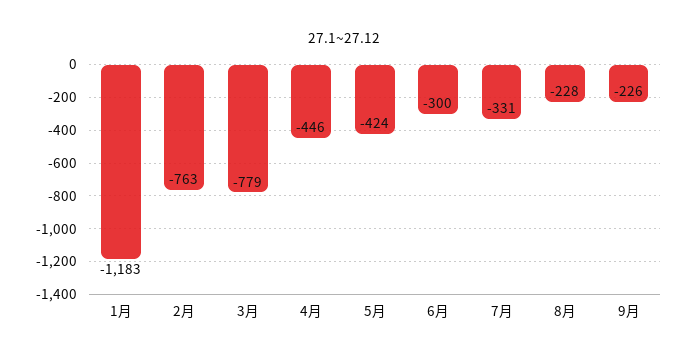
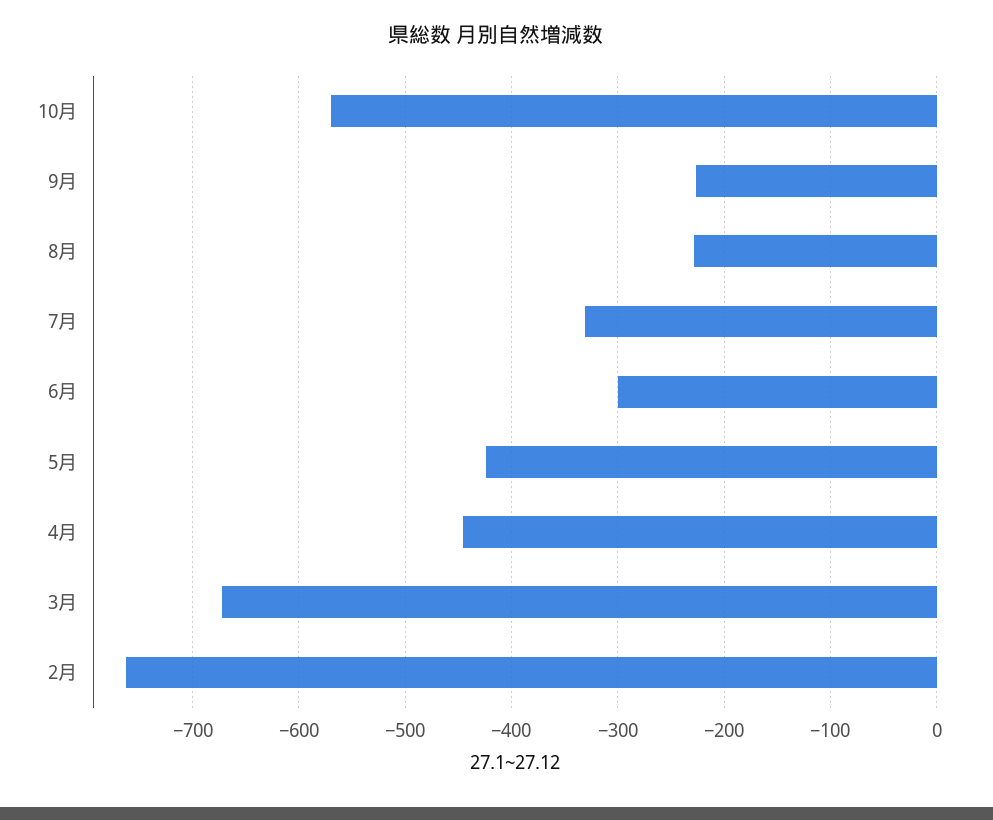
1月: -1183 -> none
3月: -779 -> -670
10月: none -> -570

